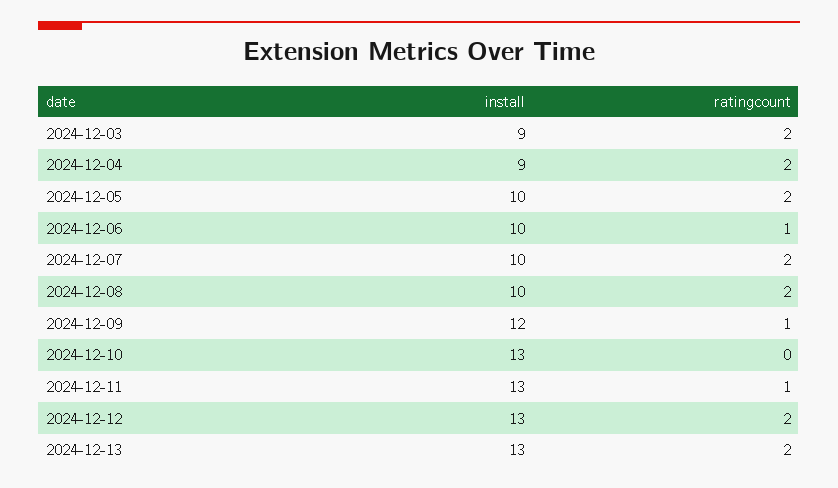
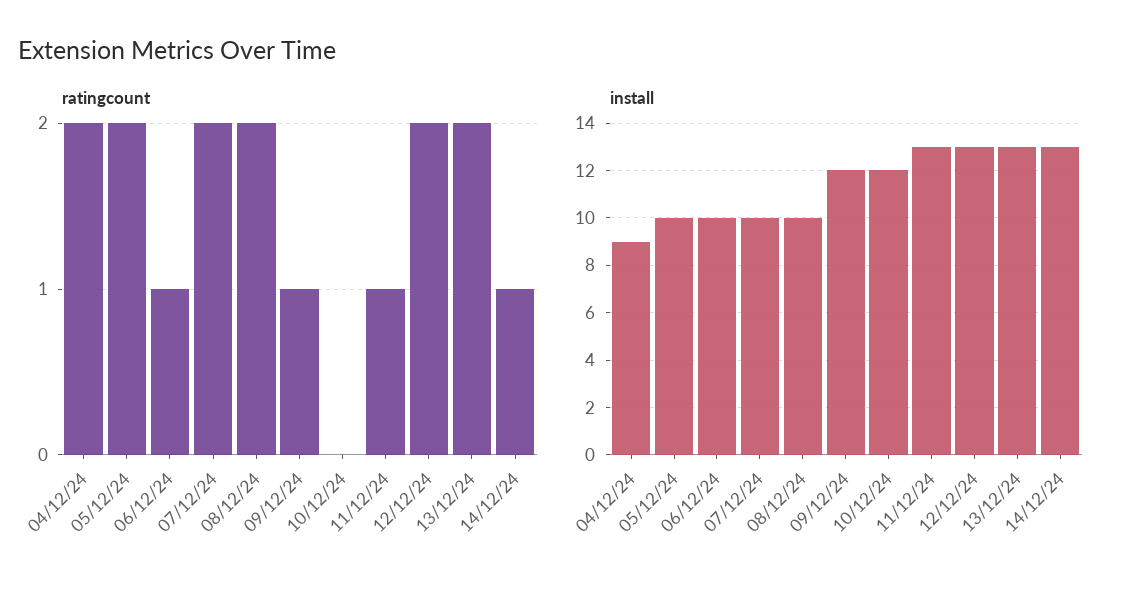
install, 2024-12-03: 9 -> none
ratingcount, 2024-12-03: 2 -> none
install, 2024-12-10: 13 -> 12
ratingcount, 14/12/24: none -> 1
install, 14/12/24: none -> 13

